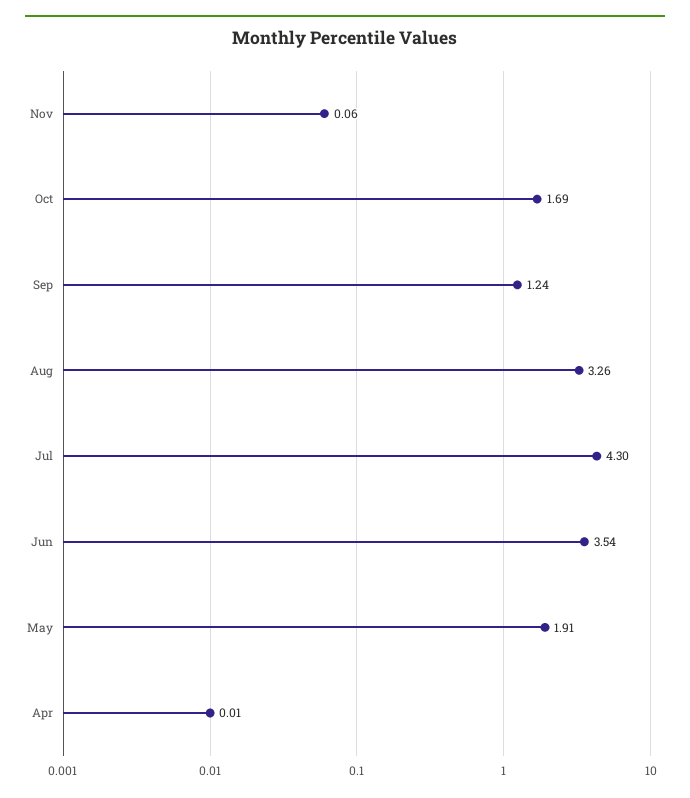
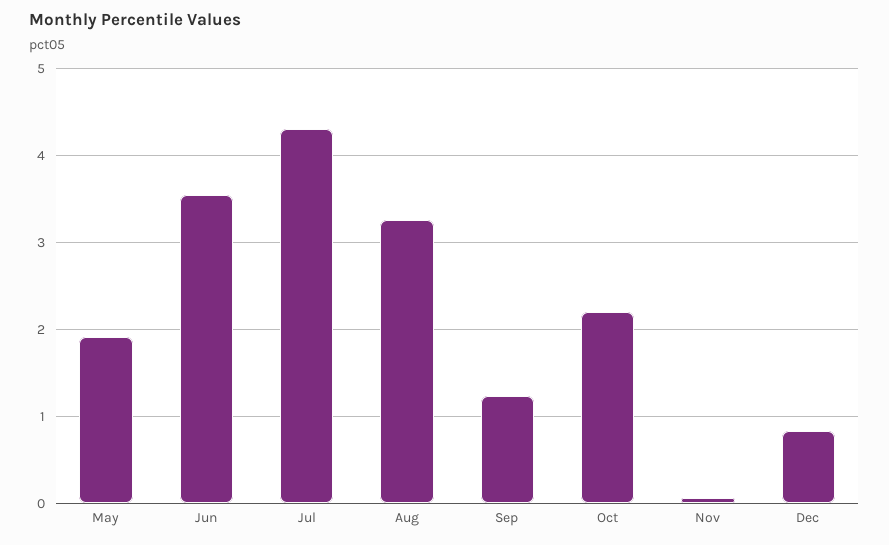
Oct: 1.69 -> 2.2
Apr: 0.01 -> none
Dec: none -> 0.8

